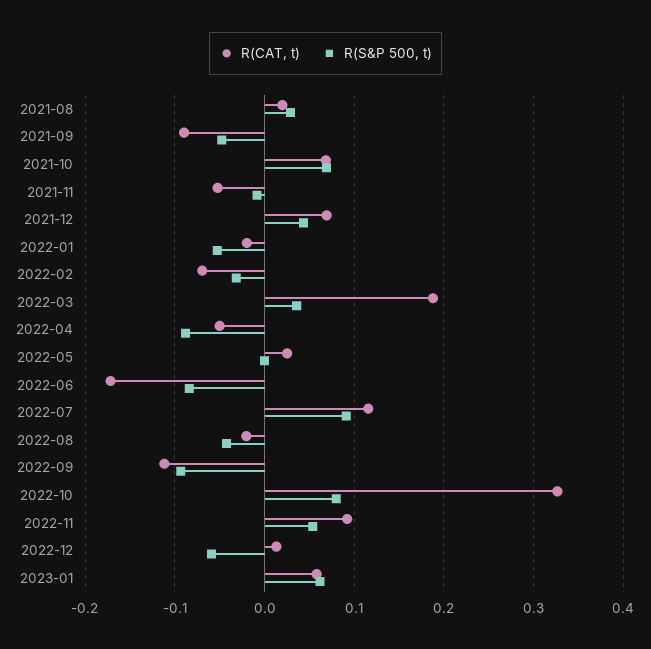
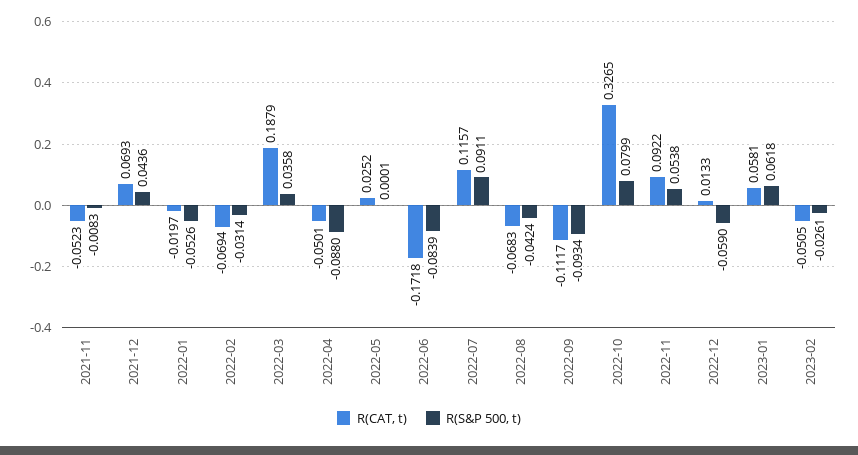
R(CAT, t), 2021-08: 0.02 -> none
R(S&P 500, t), 2021-08: 0.03 -> none
R(CAT, t), 2021-09: -0.09 -> none
R(S&P 500, t), 2021-09: -0.05 -> none
R(CAT, t), 2021-10: 0.07 -> none
R(S&P 500, t), 2021-10: 0.07 -> none
R(CAT, t), 2022-08: -0.02 -> -0.0683
R(CAT, t), 2023-02: none -> -0.0505
R(S&P 500, t), 2023-02: none -> -0.0261

